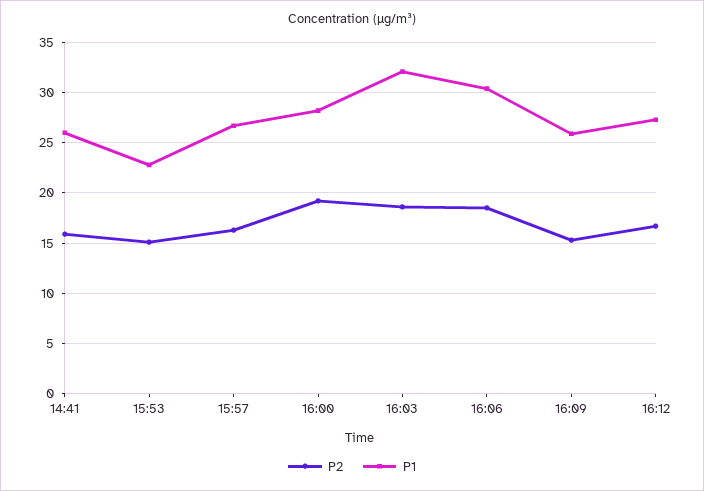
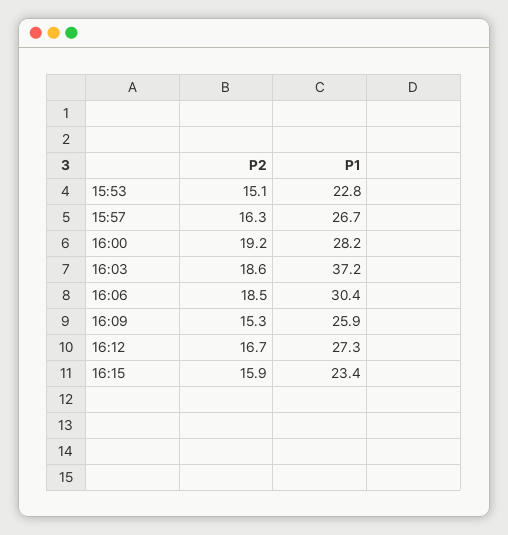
P2, 14:41: 16 -> none
P1, 14:41: 26 -> none
P1, 16:03: 32 -> 37.2
P2, 16:15: none -> 15.9
P1, 16:15: none -> 23.4

